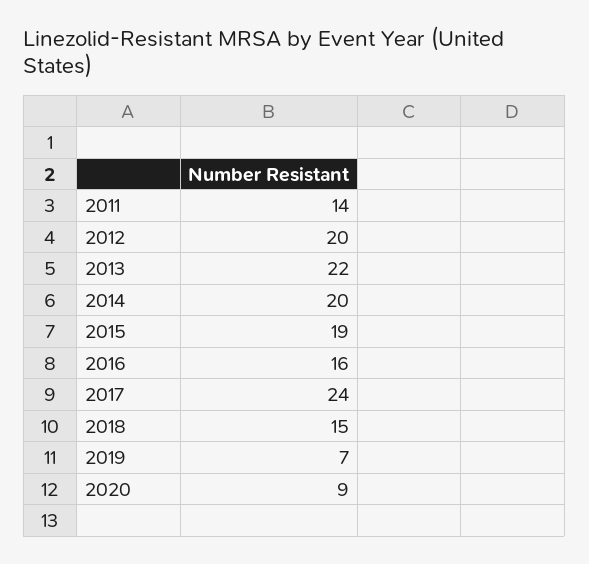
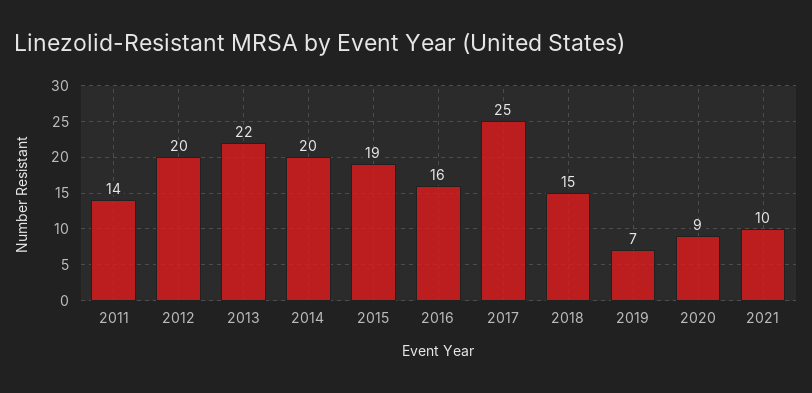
2017: 24 -> 25
2021: none -> 10

